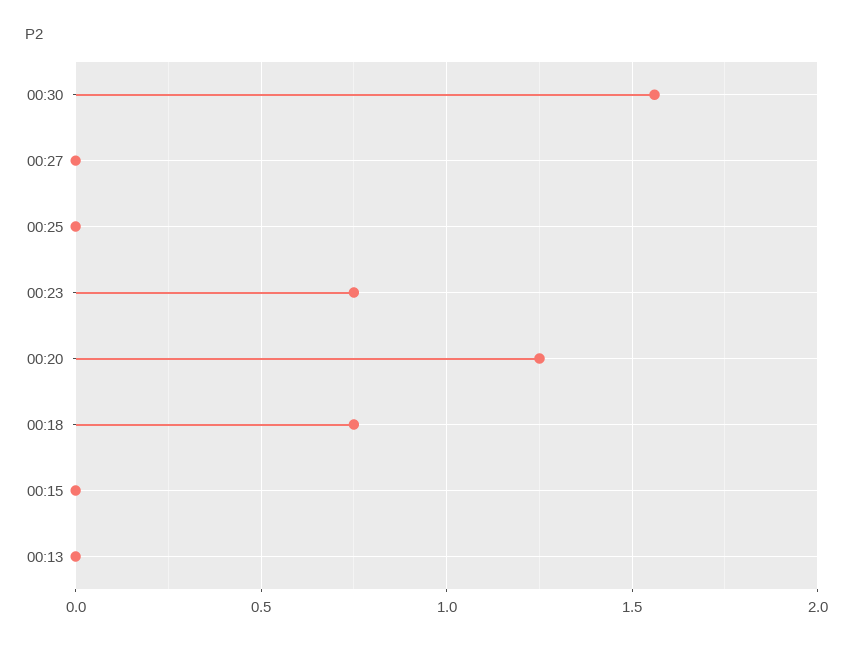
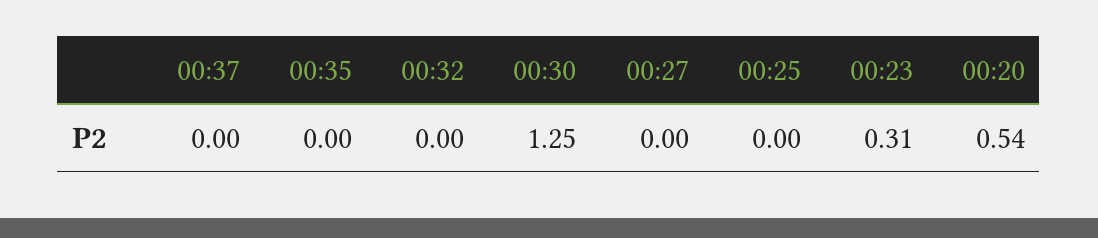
00:30: 1.55 -> 1.25
00:23: 0.75 -> 0.31
00:20: 1.25 -> 0.54
00:18: 0.75 -> none
00:15: 0 -> none
00:13: 0 -> none
00:37: none -> 0
00:35: none -> 0
00:32: none -> 0

